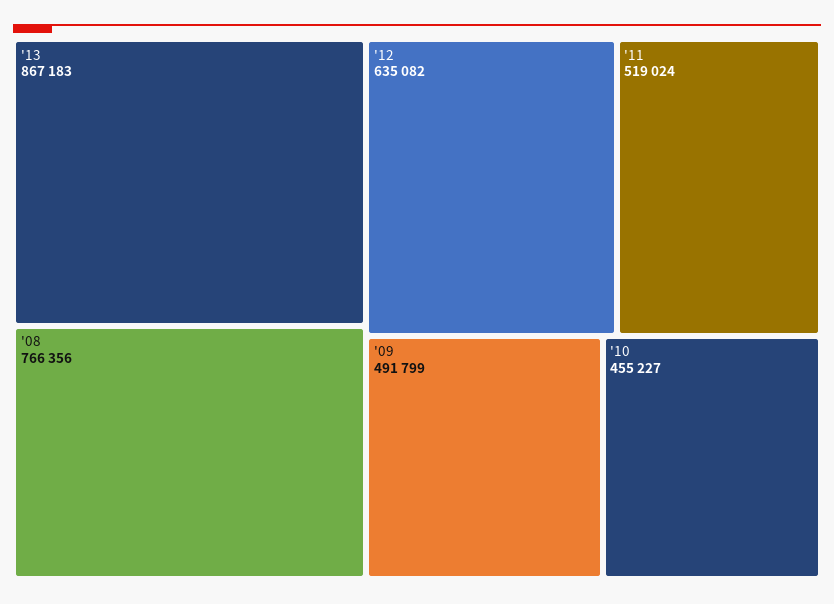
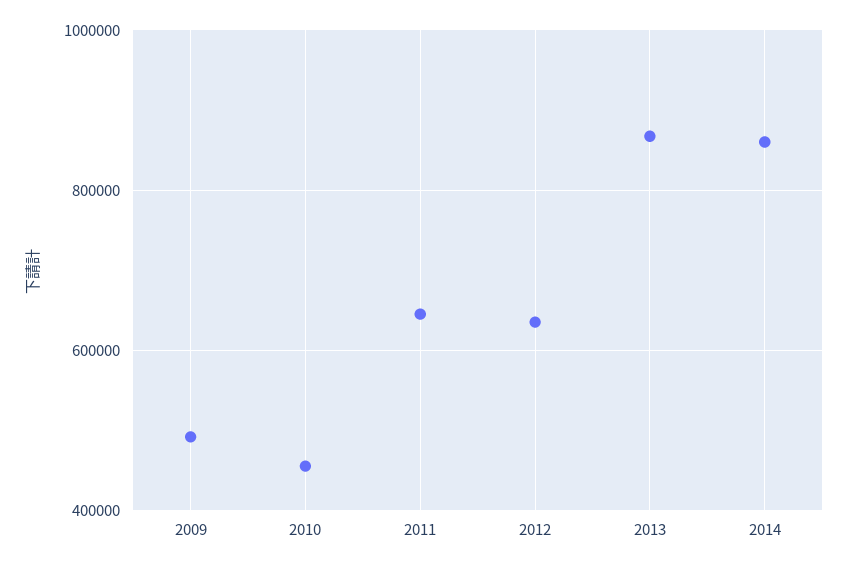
'08: 766356 -> none
'11: 519024 -> 640000
2014: none -> 860000

